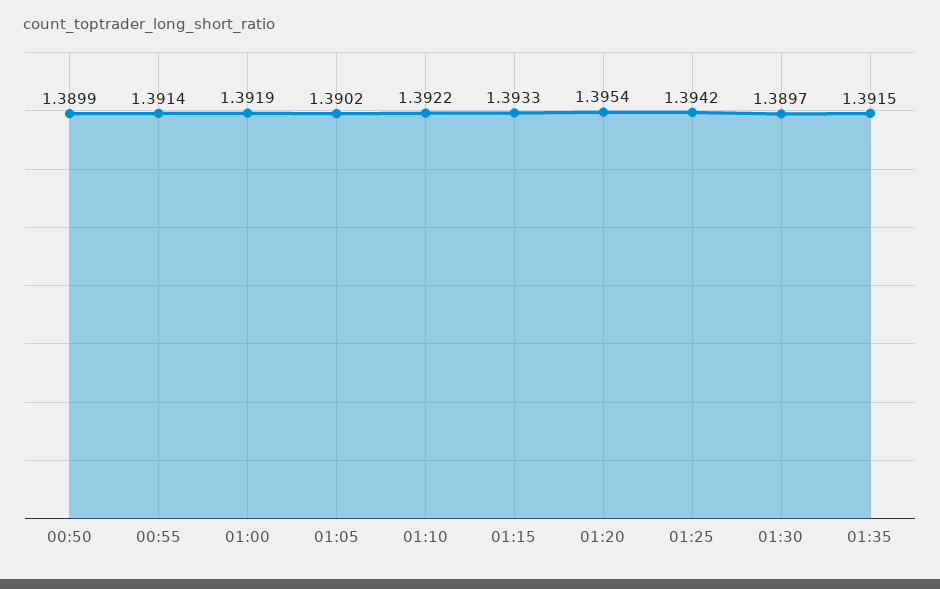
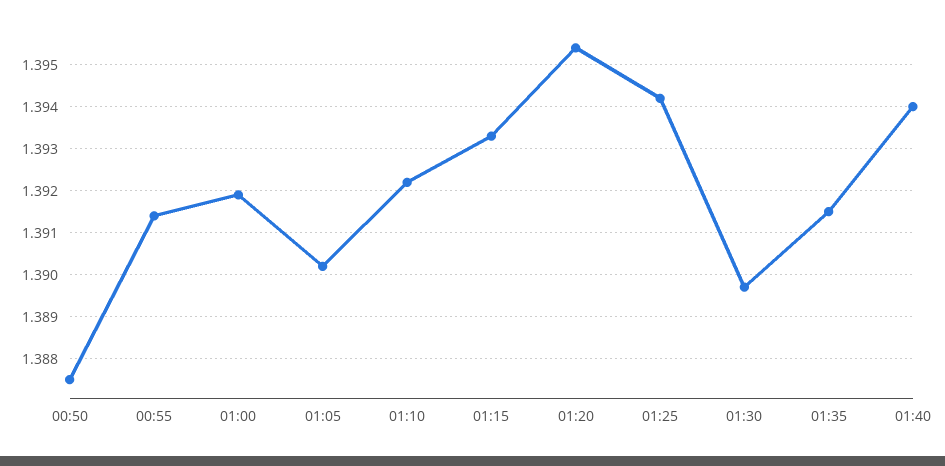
00:50: 1.3899 -> 1.3875
01:40: none -> 1.394

